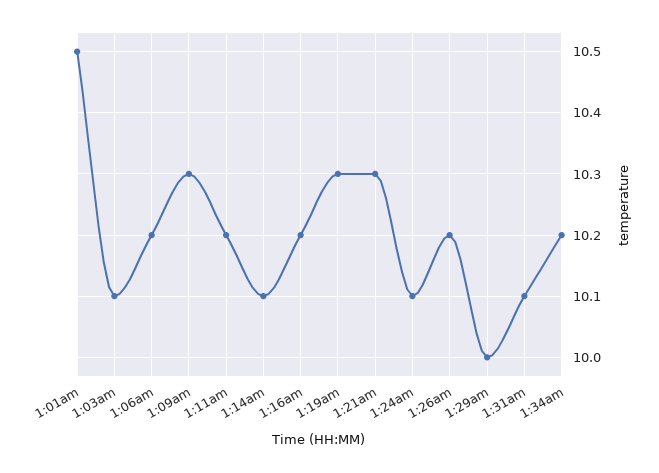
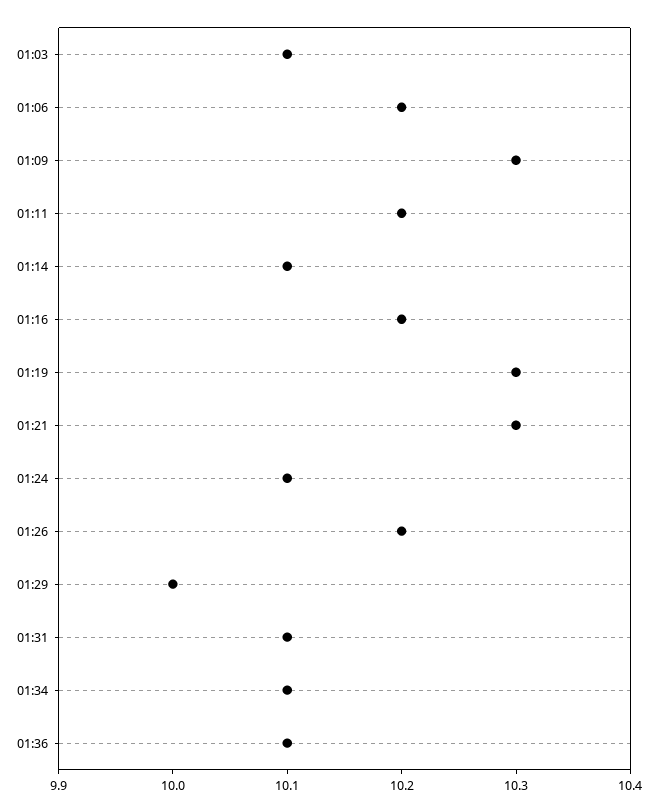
1:01am: 10.5 -> none
1:34am: 10.2 -> 10.1
01:36: none -> 10.1

